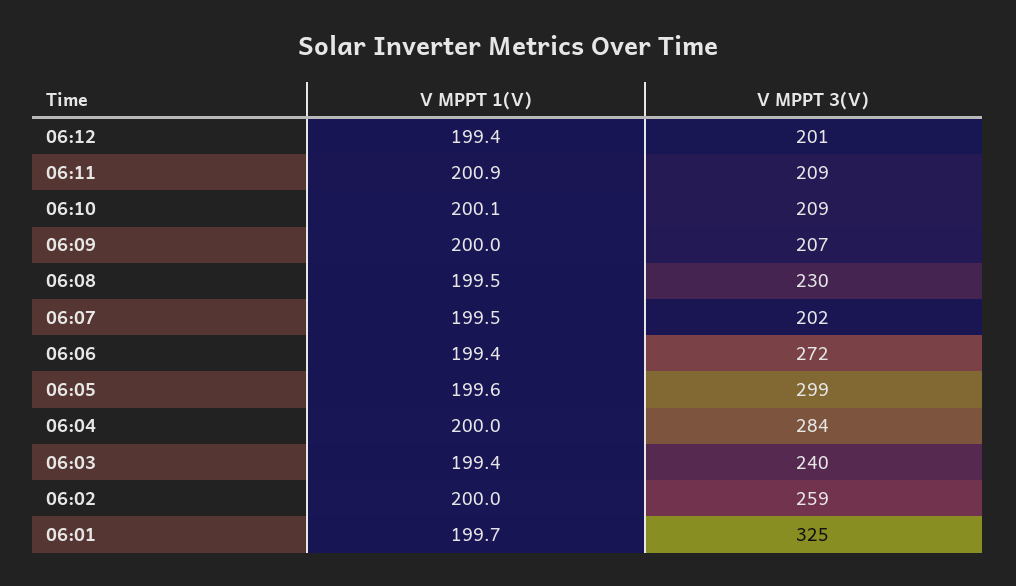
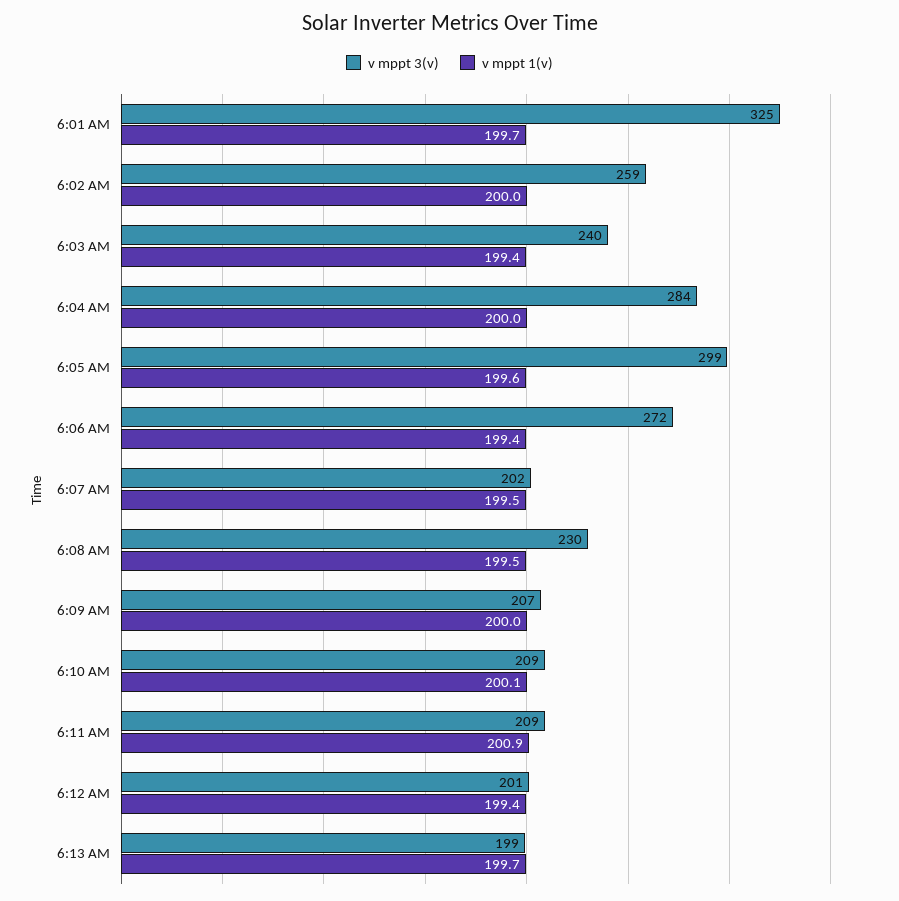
V MPPT 3(V), 6:13 AM: none -> 199
V MPPT 1(V), 6:13 AM: none -> 199.7

